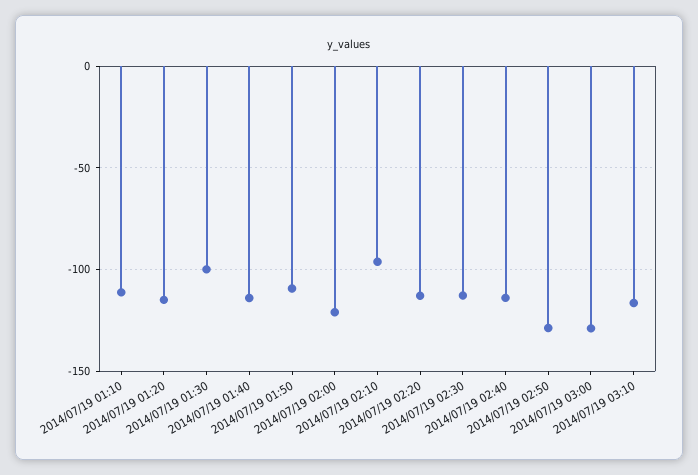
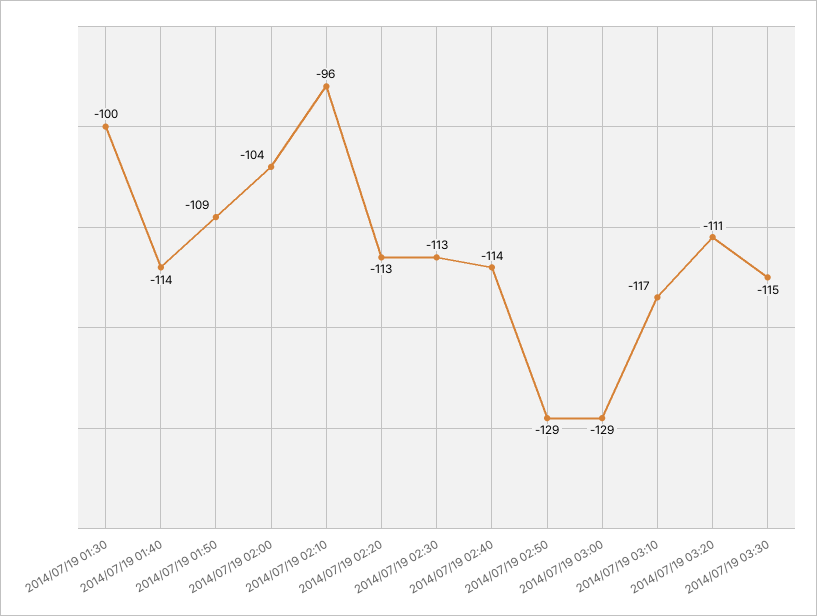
2014/07/19 01:10: -110 -> none
2014/07/19 01:20: -115 -> none
2014/07/19 02:00: -120 -> -104
2014/07/19 03:20: none -> -111
2014/07/19 03:30: none -> -115

